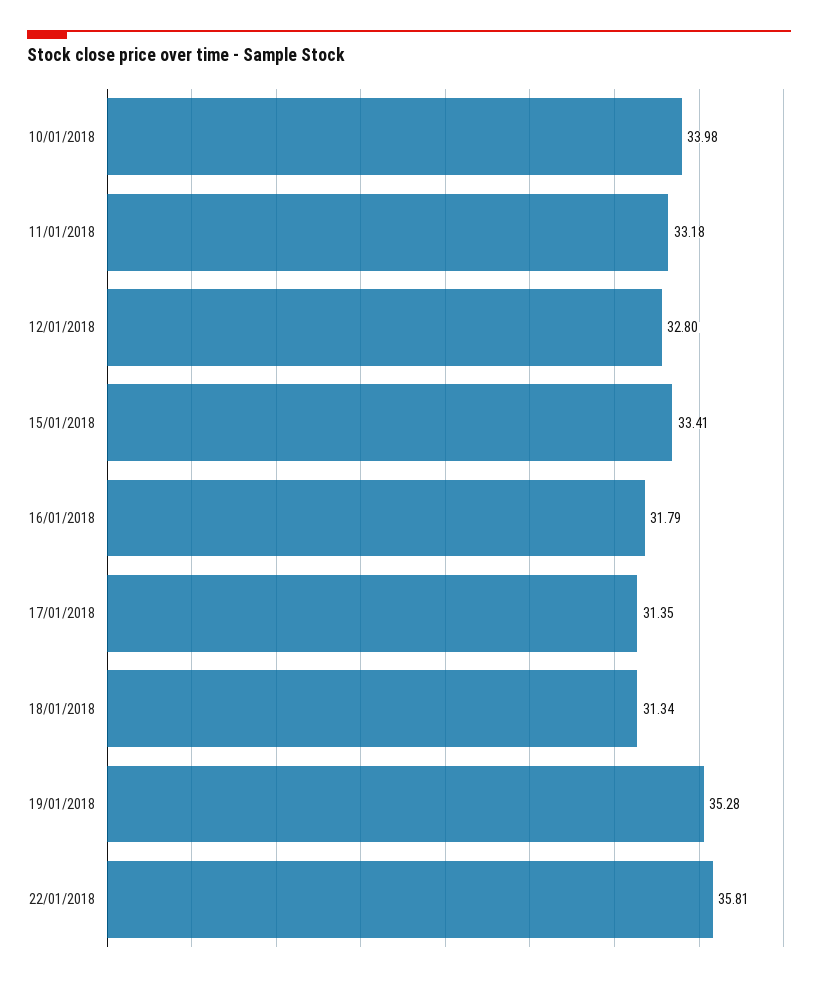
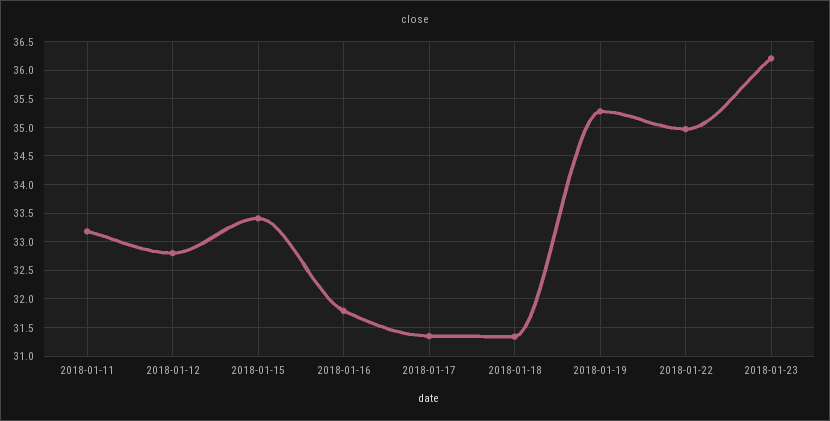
10/01/2018: 33.98 -> none
22/01/2018: 35.81 -> 35
2018-01-23: none -> 36.25

